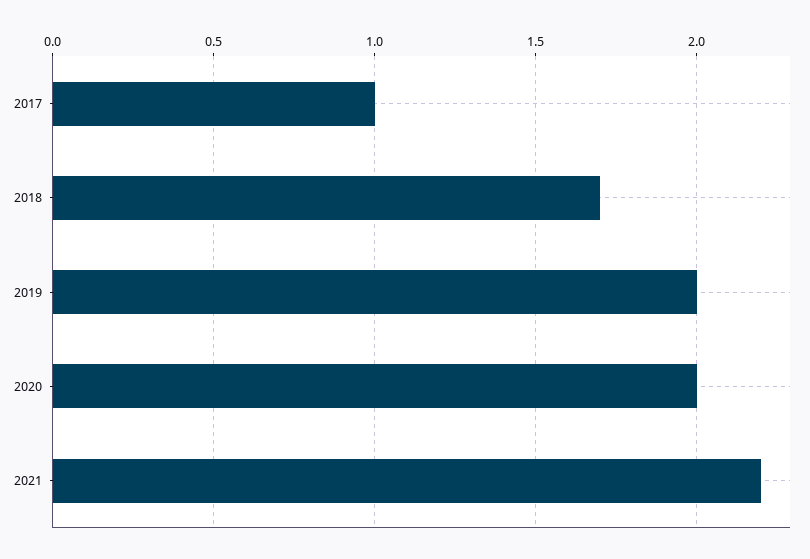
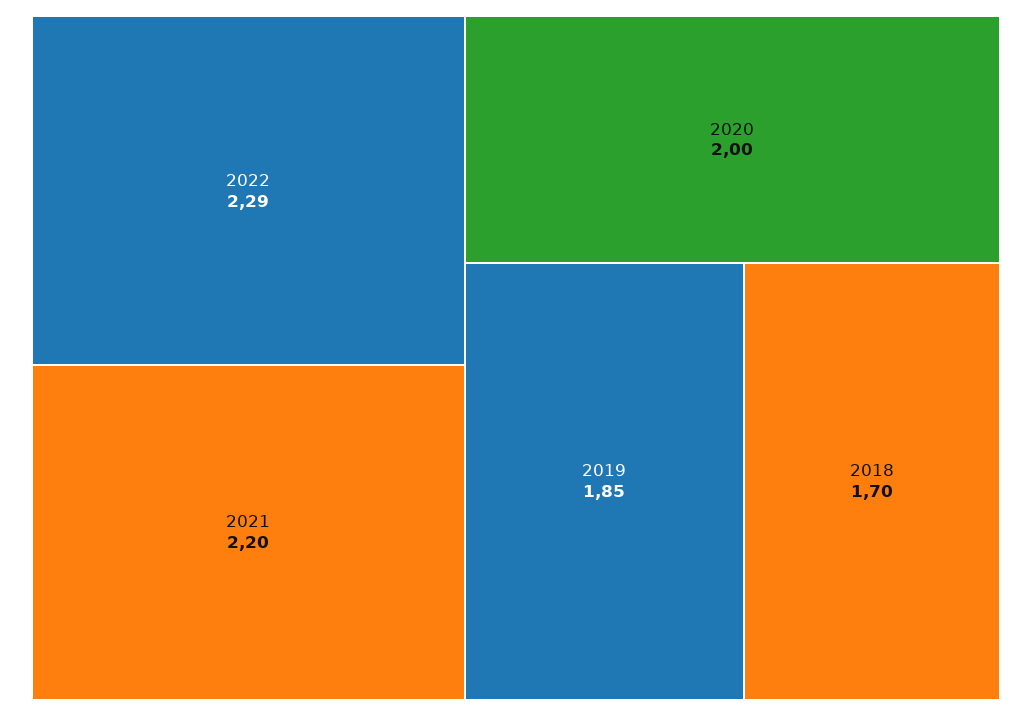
2017: 1 -> none
2019: 2 -> 1.85
2022: none -> 2.29

